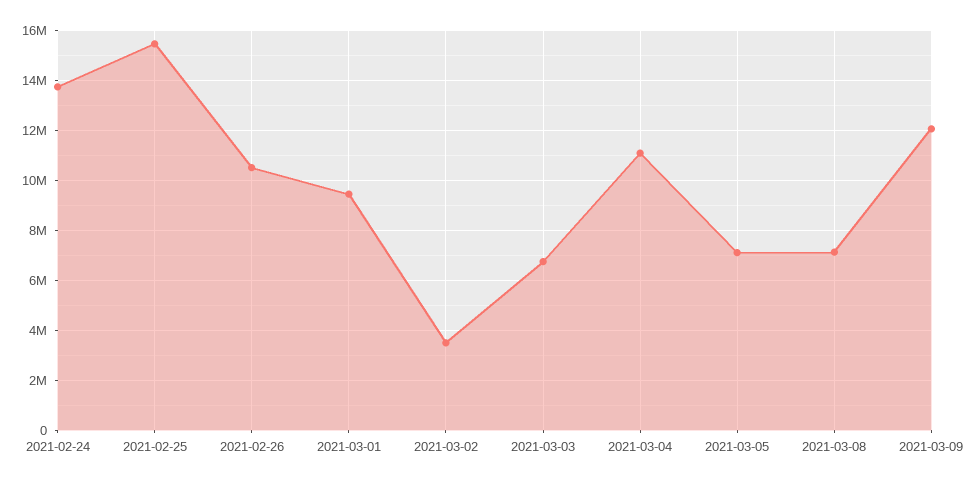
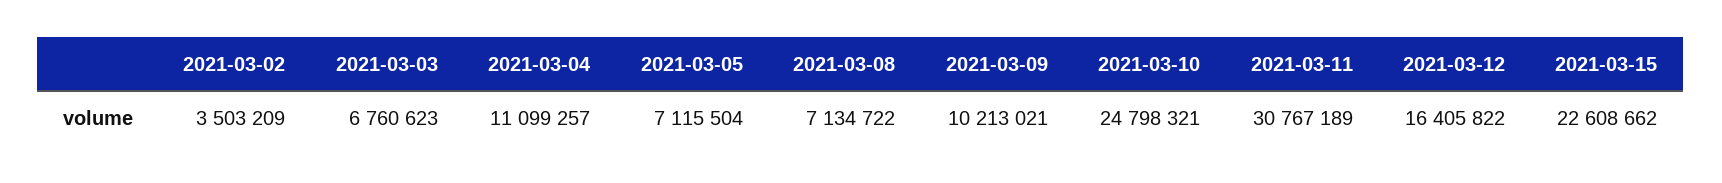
2021-02-24: 13750000 -> none
2021-02-25: 15500000 -> none
2021-02-26: 10500000 -> none
2021-03-01: 9500000 -> none
2021-03-09: 12000000 -> 10213021
2021-03-10: none -> 24798321
2021-03-11: none -> 30767189
2021-03-12: none -> 16405822
2021-03-15: none -> 22608662

